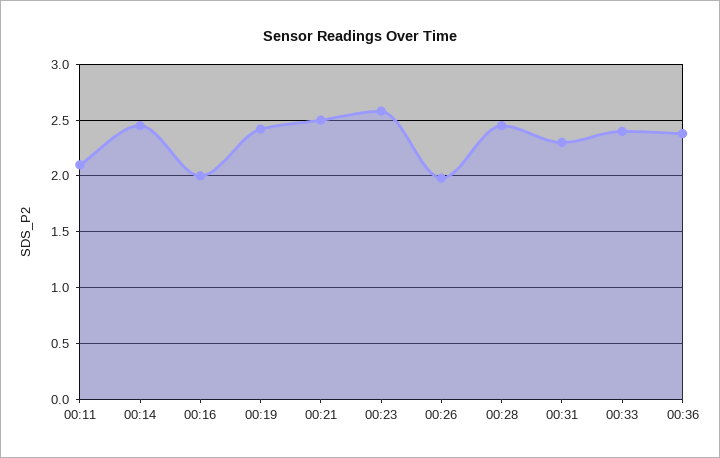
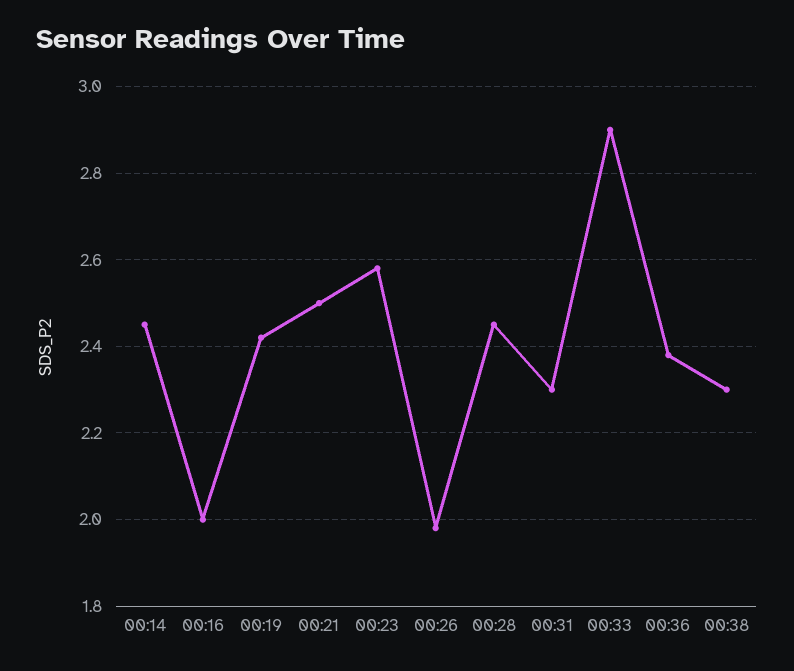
00:11: 2.1 -> none
00:33: 2.4 -> 2.9
00:38: none -> 2.3

